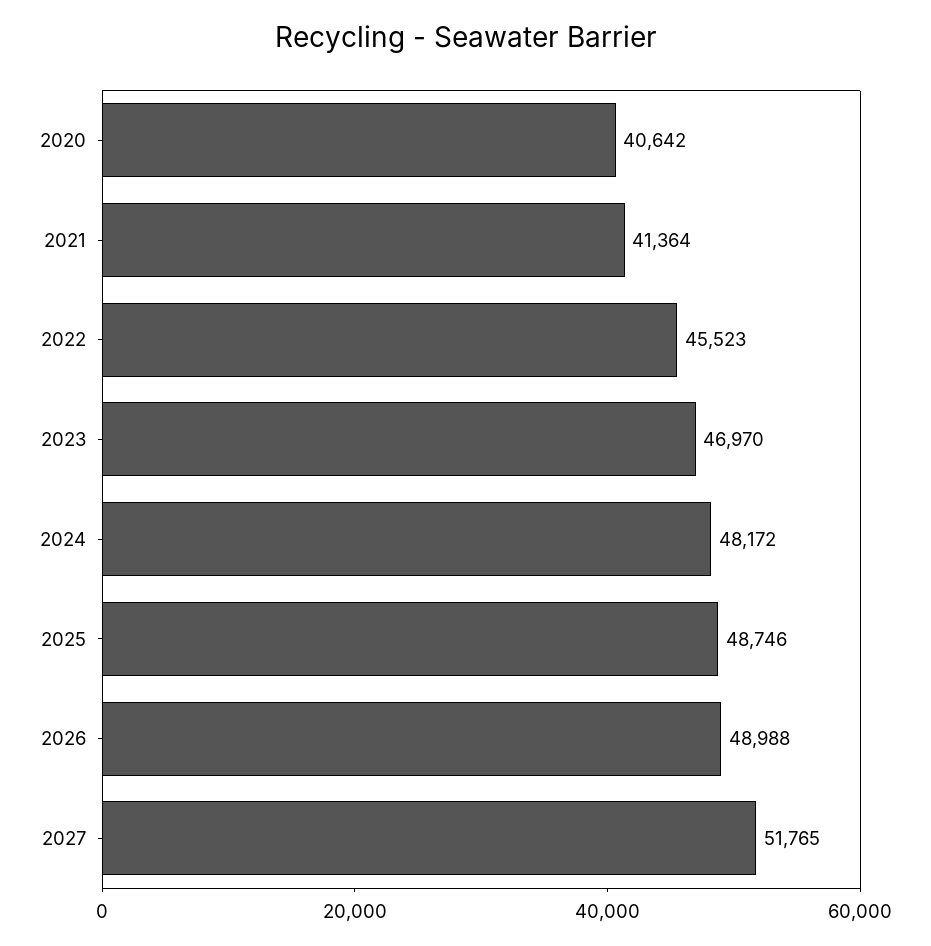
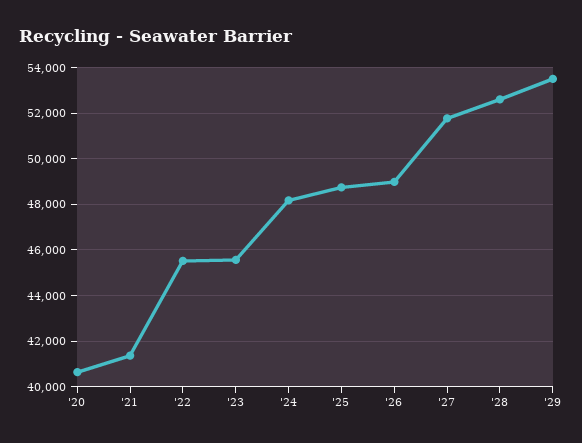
2023: 46970 -> 45500
'28: none -> 52500
'29: none -> 53500

